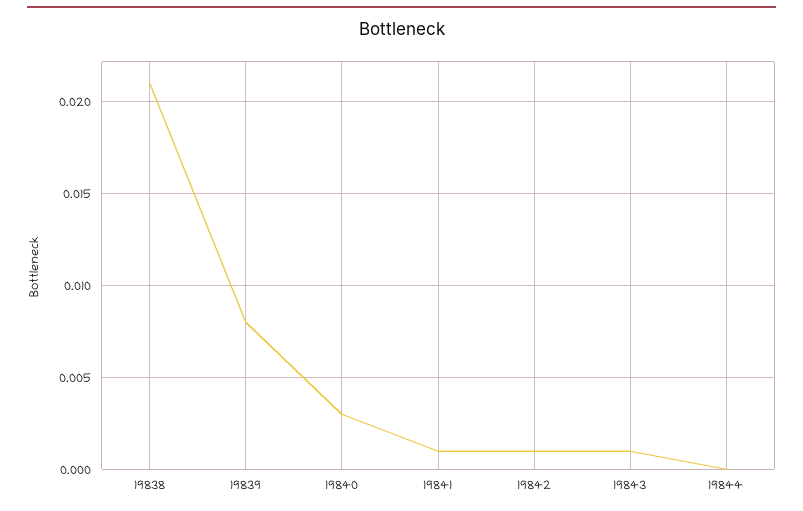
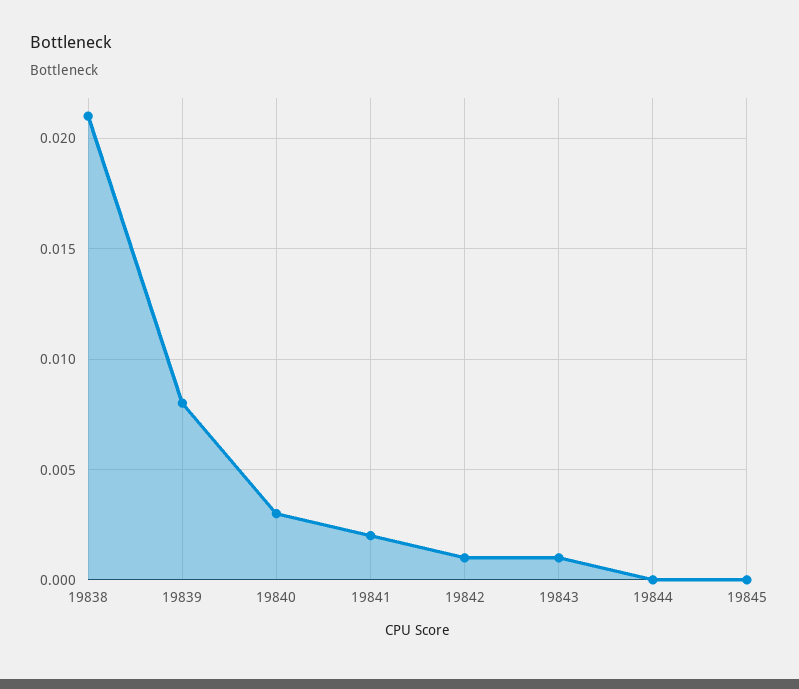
19841: 0.001 -> 0.002
19845: none -> 0

